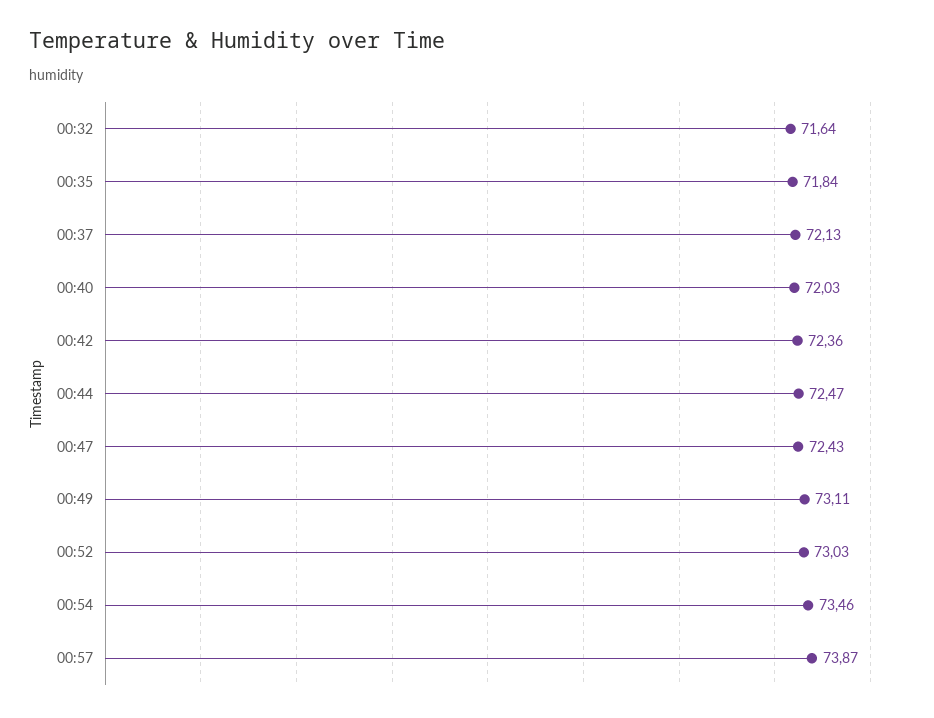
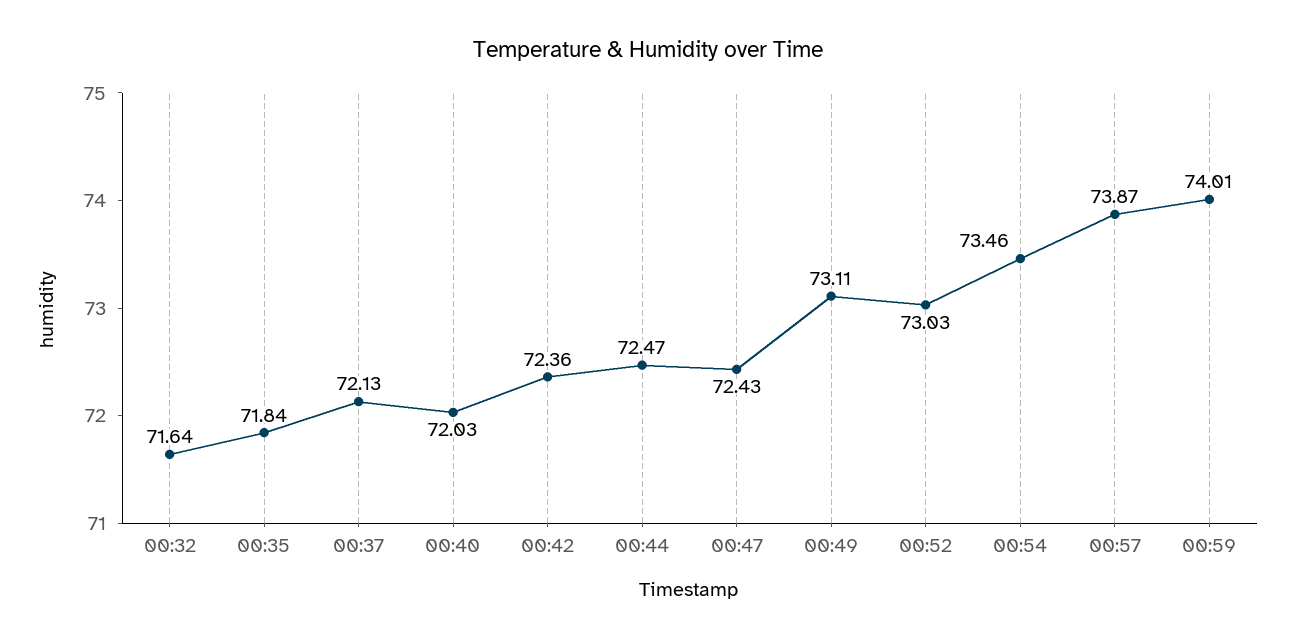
00:59: none -> 74.01

